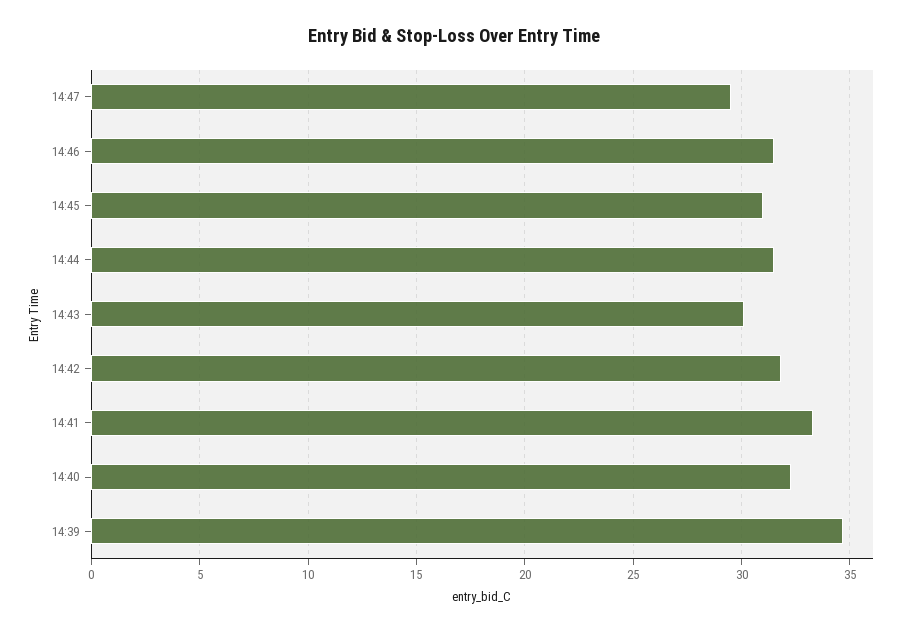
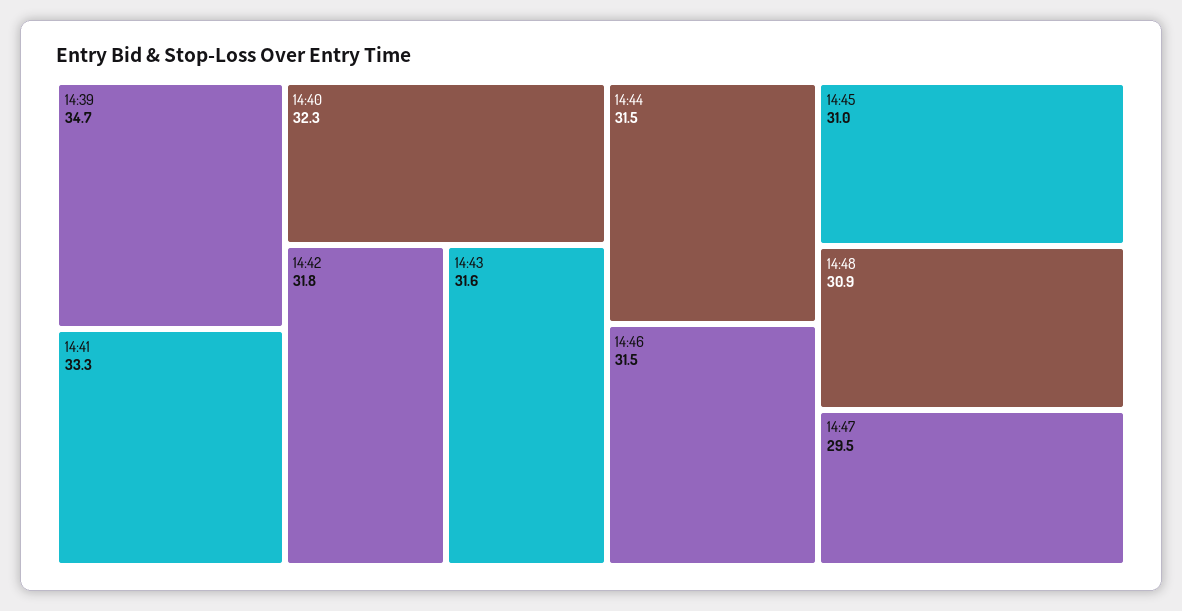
14:43: 30 -> 31.6
14:48: none -> 30.9

